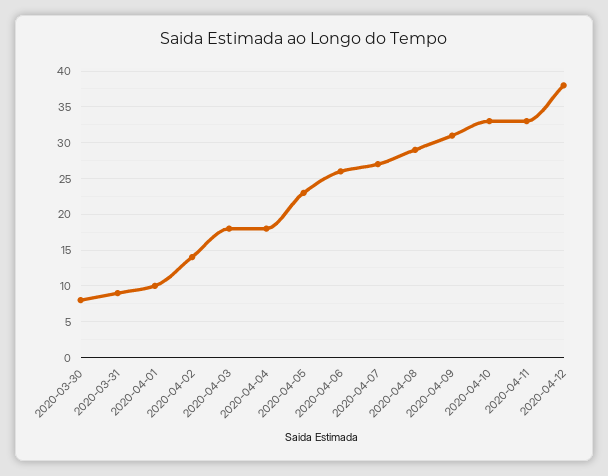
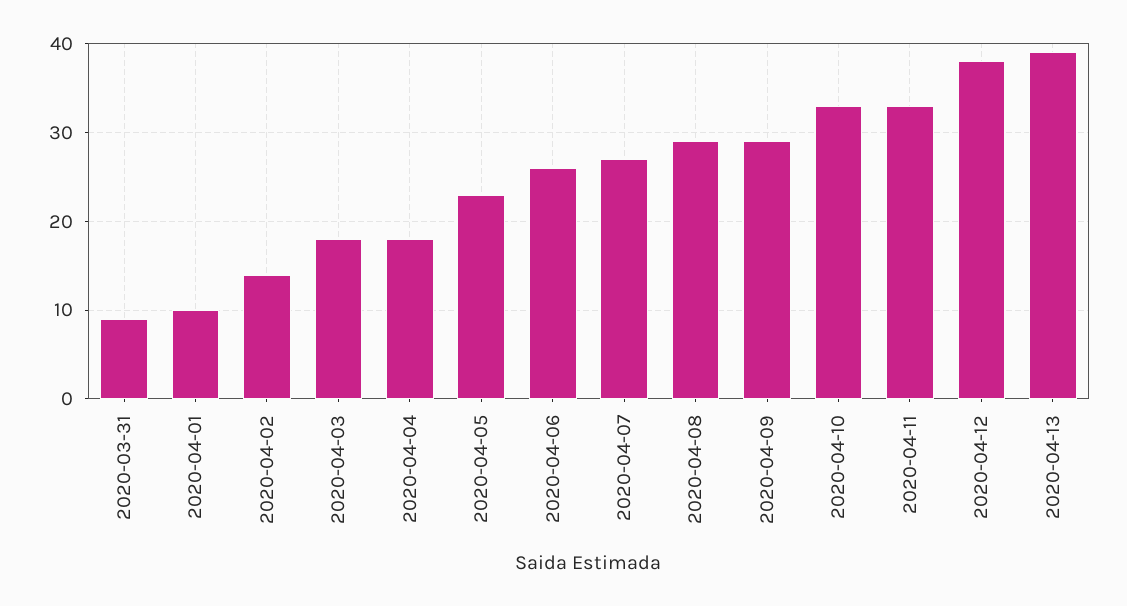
2020-03-30: 8 -> none
2020-04-09: 31 -> 29
2020-04-13: none -> 39

